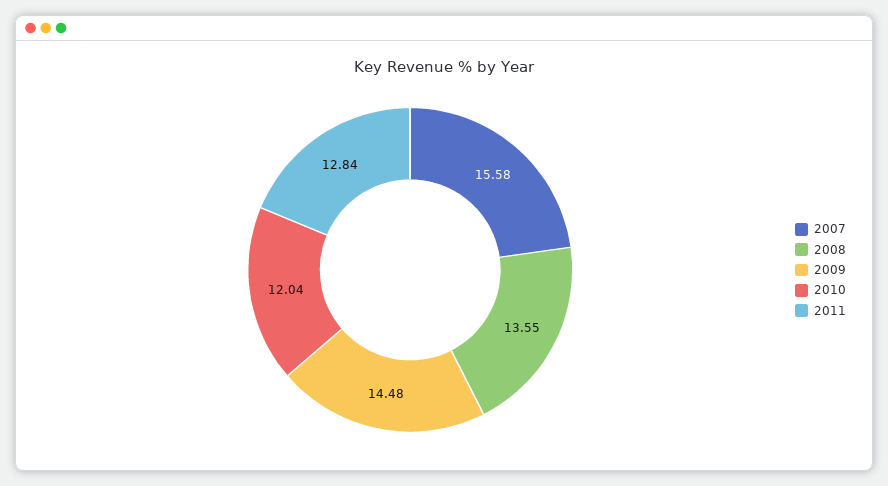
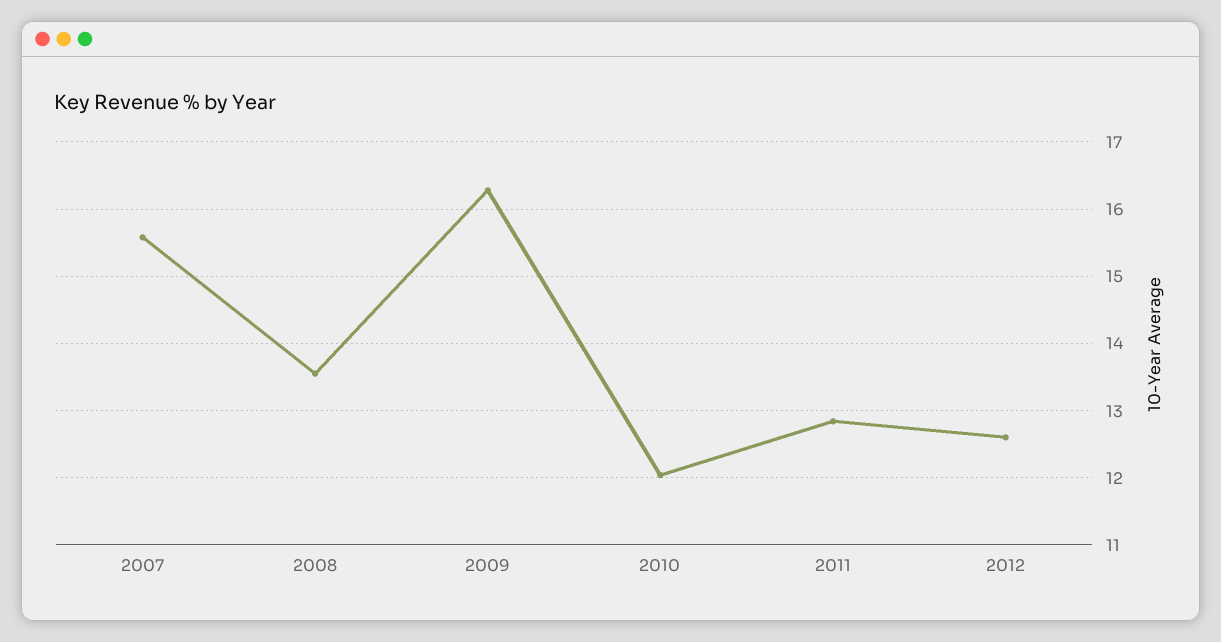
2009: 14.48 -> 16.3
2012: none -> 12.6

